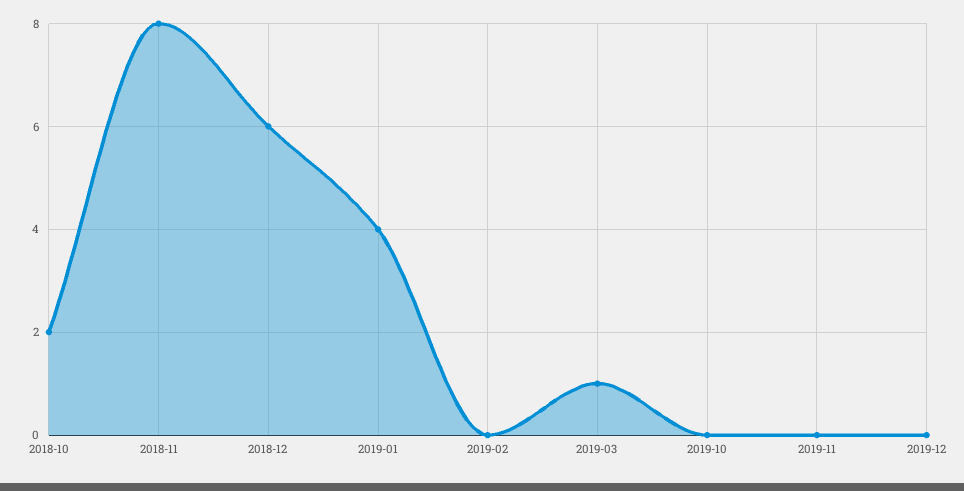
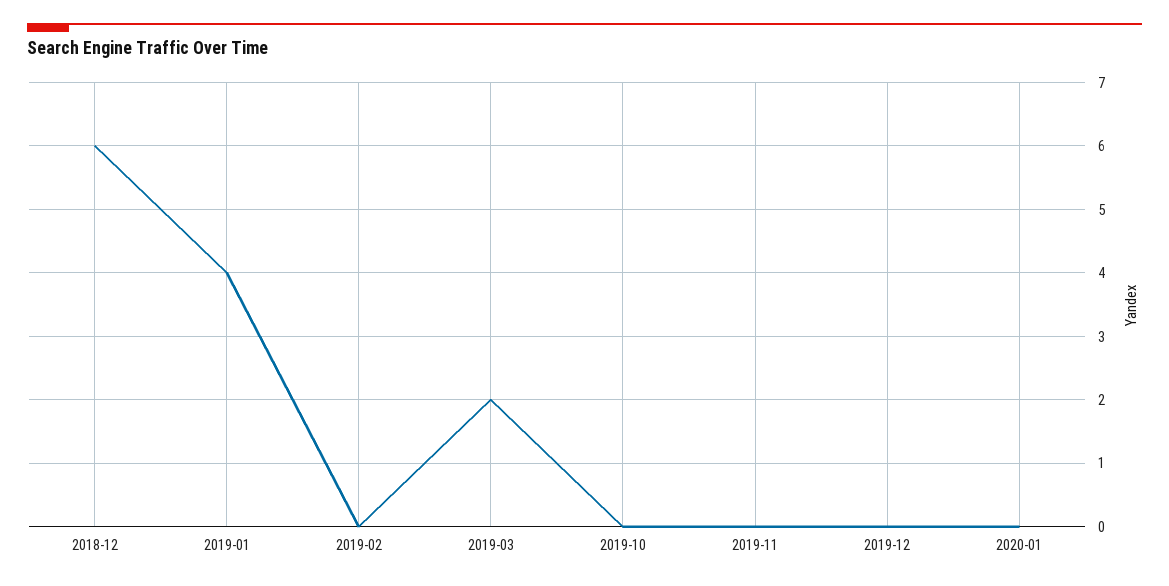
2018-10: 2 -> none
2018-11: 8 -> none
2019-03: 1 -> 2
2020-01: none -> 0

